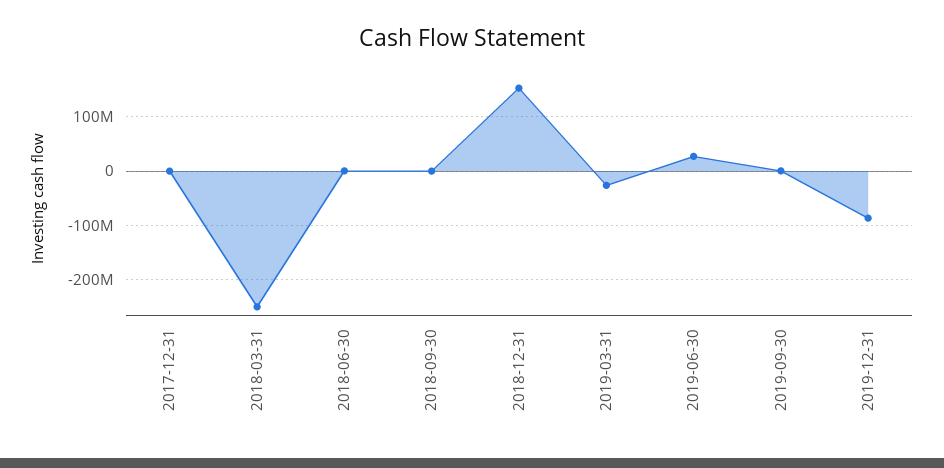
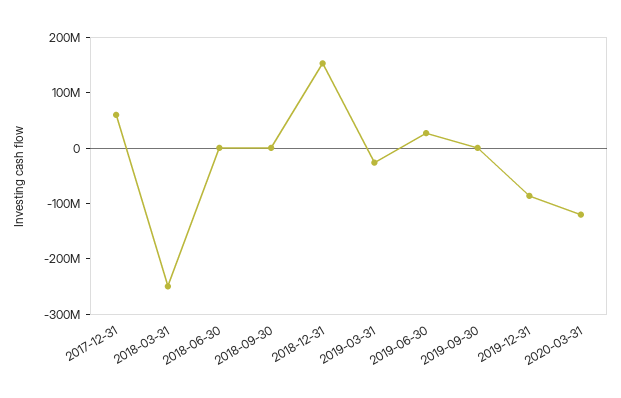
2017-12-31: 0 -> 60000000
2020-03-31: none -> -120000000

